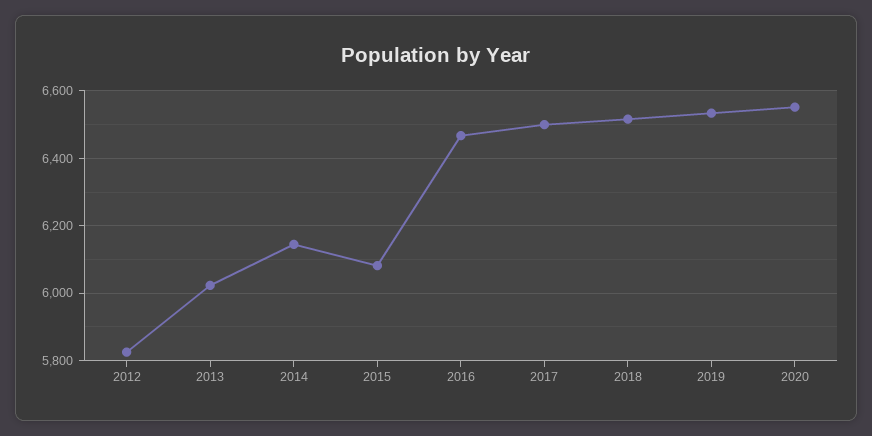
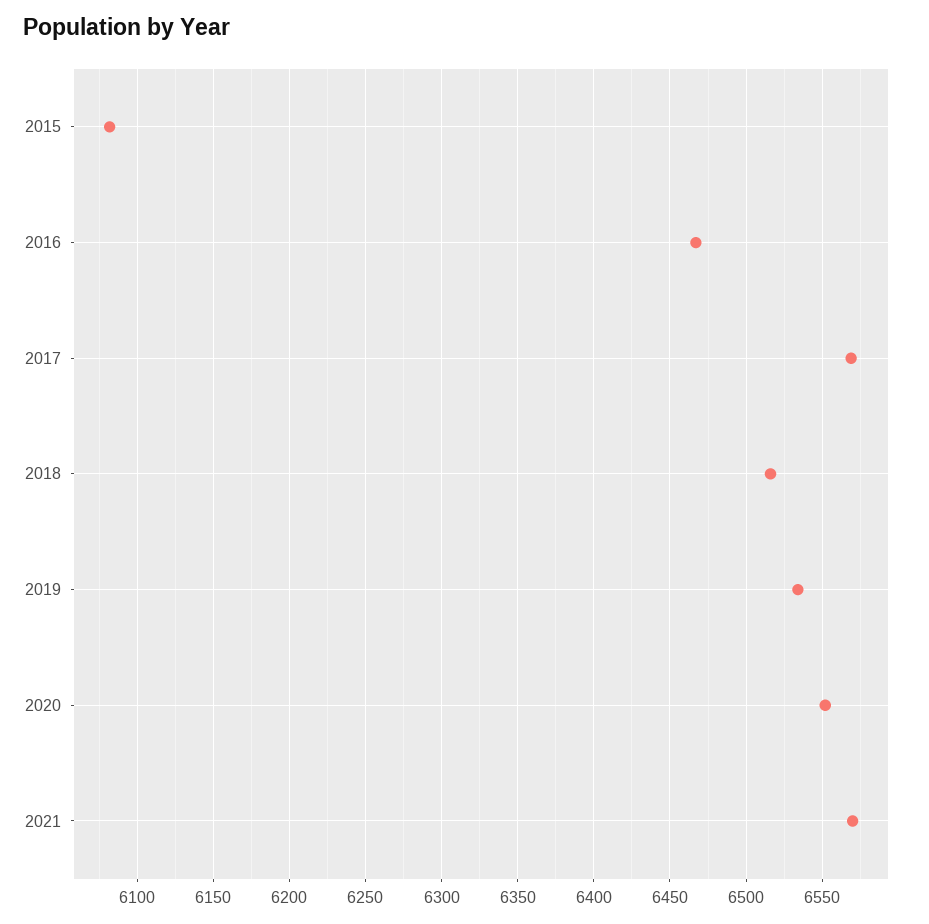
2012: 5820 -> none
2013: 6020 -> none
2014: 6140 -> none
2017: 6500 -> 6570
2021: none -> 6570

